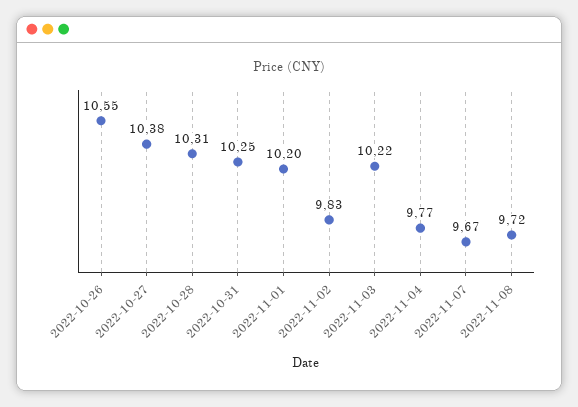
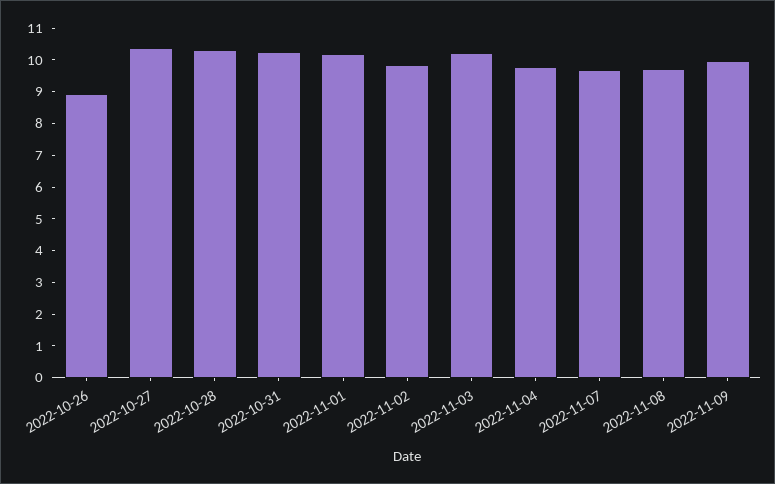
2022-10-26: 10.55 -> 9
2022-11-09: none -> 10

